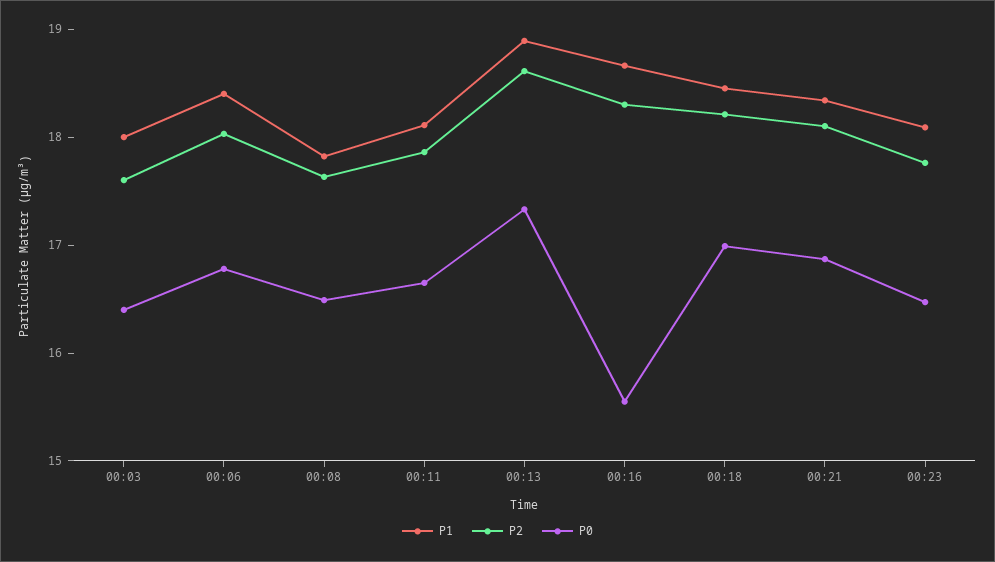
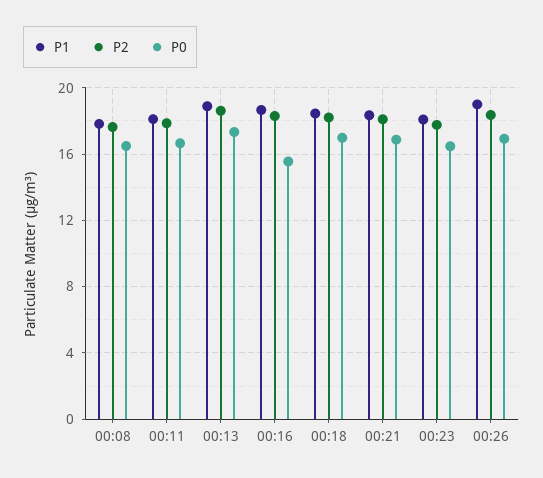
P1, 00:03: 18 -> none
P2, 00:03: 17.6 -> none
P0, 00:03: 16.4 -> none
P1, 00:06: 18.4 -> none
P2, 00:06: 18 -> none
P0, 00:06: 16.8 -> none
P1, 00:26: none -> 19
P2, 00:26: none -> 18.5
P0, 00:26: none -> 17

